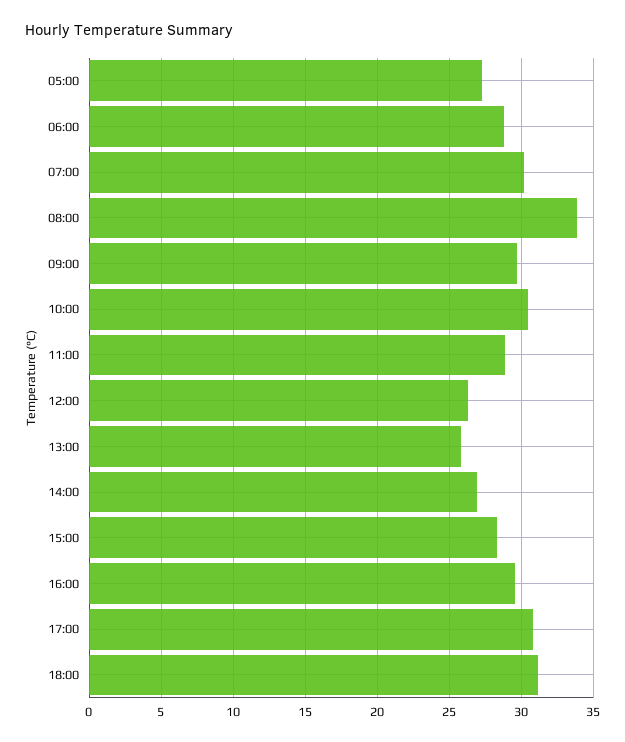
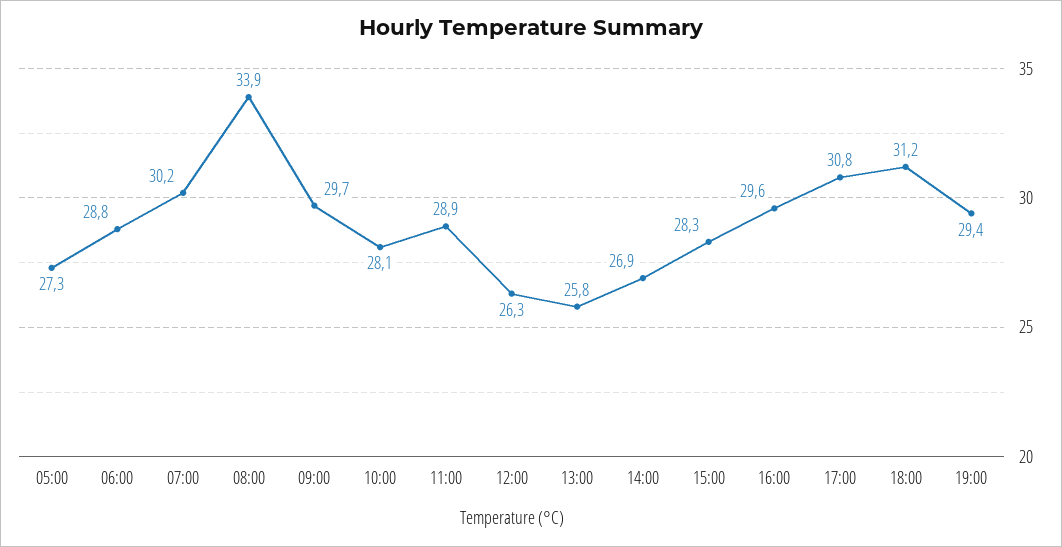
10:00: 30.5 -> 28.1
19:00: none -> 29.4

